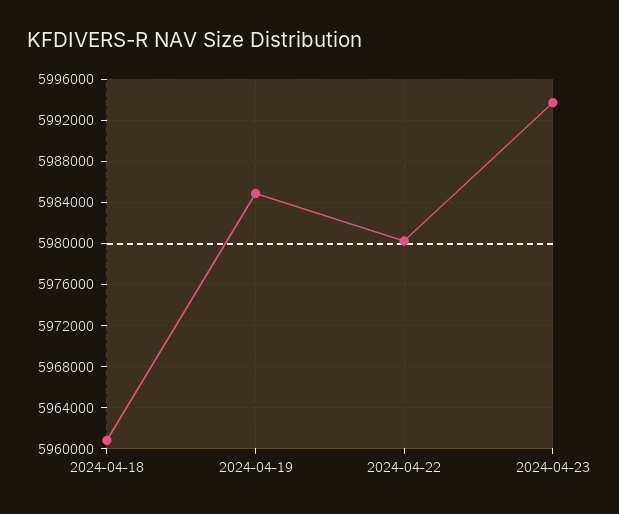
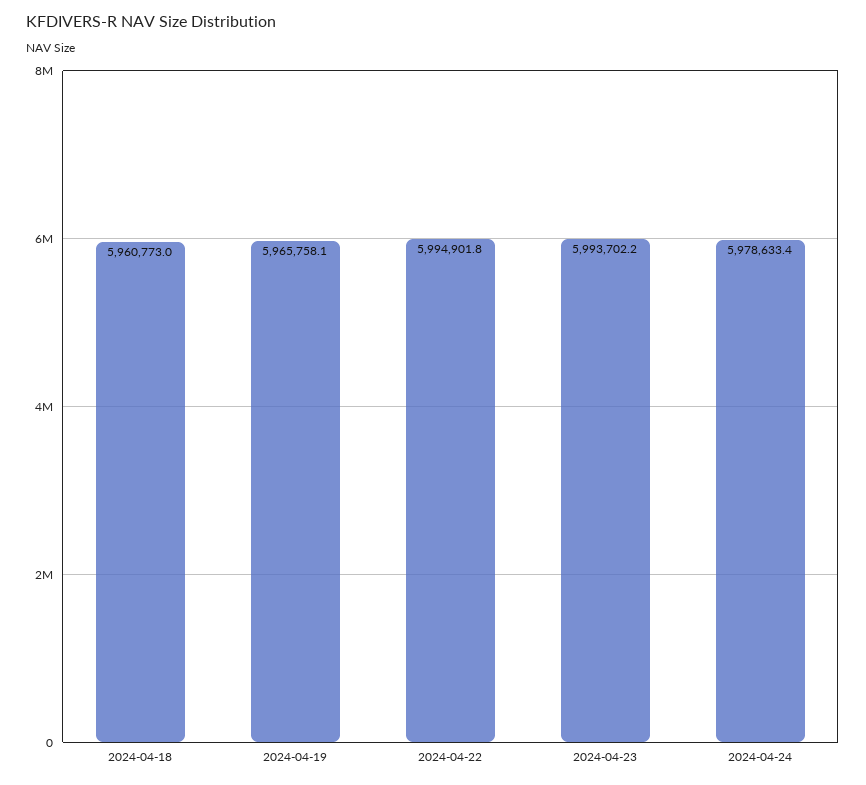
2024-04-19: 5985000 -> 5965758.1
2024-04-22: 5980000 -> 5994901.8
2024-04-24: none -> 5978633.4

